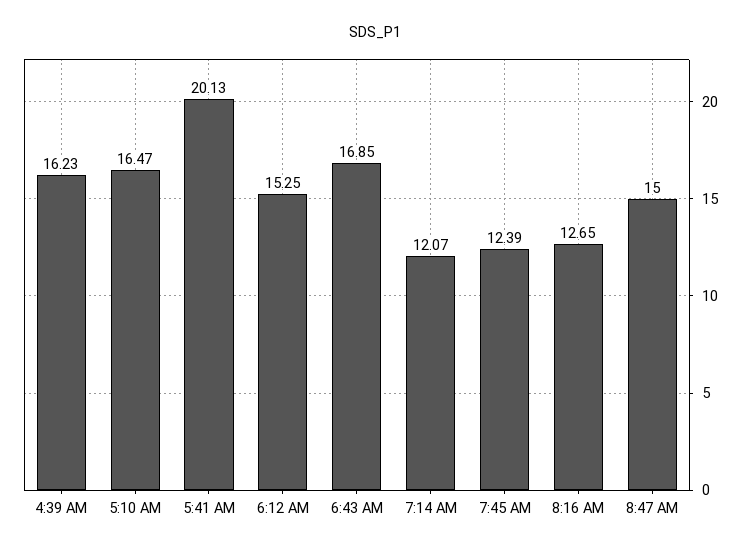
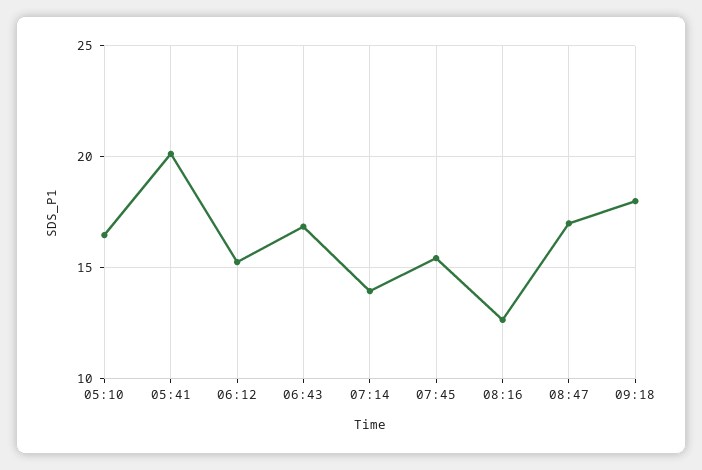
4:39 AM: 16.23 -> none
7:14 AM: 12.07 -> 14
7:45 AM: 12.39 -> 15.5
8:47 AM: 15 -> 17
09:18: none -> 18

